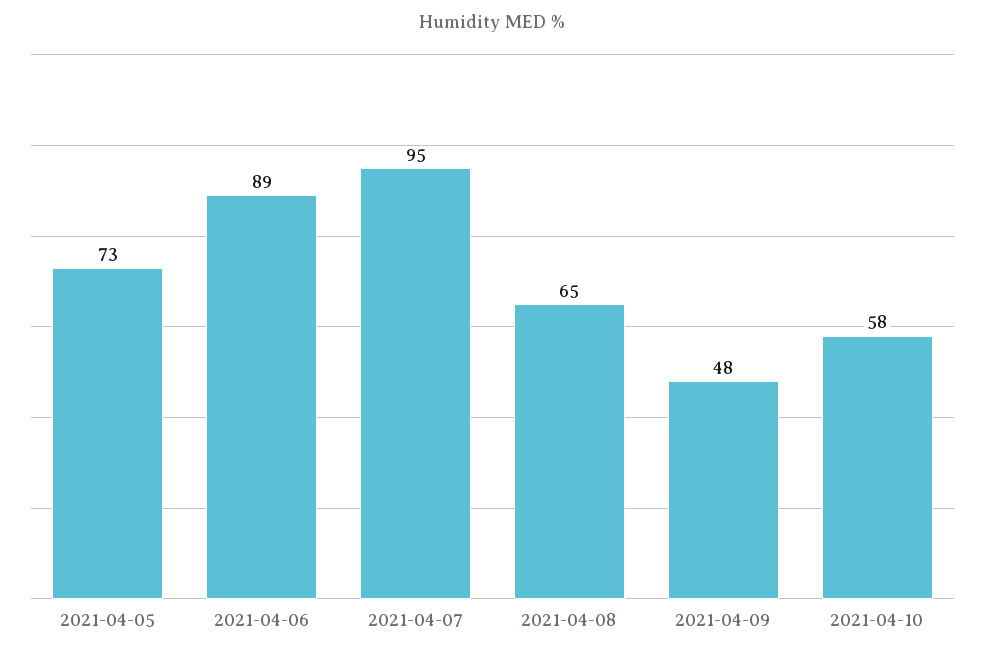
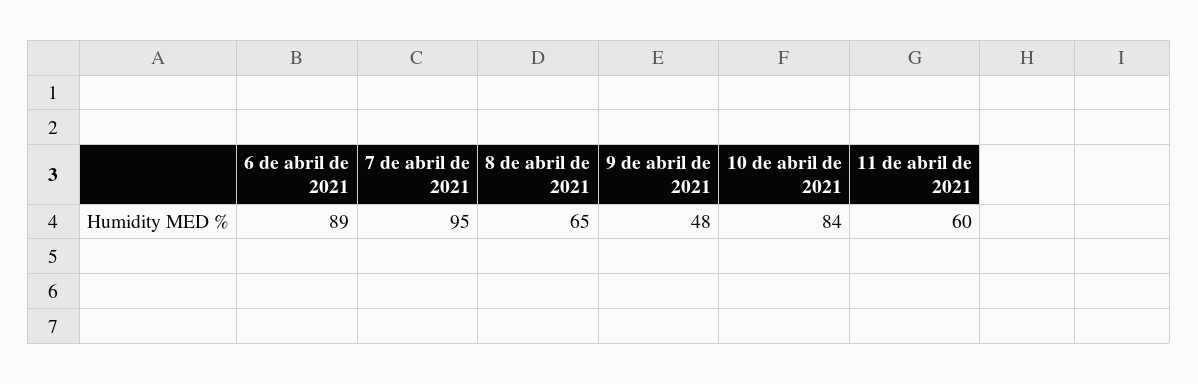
2021-04-05: 73 -> none
2021-04-10: 58 -> 84
11 de abril de 2021: none -> 60

